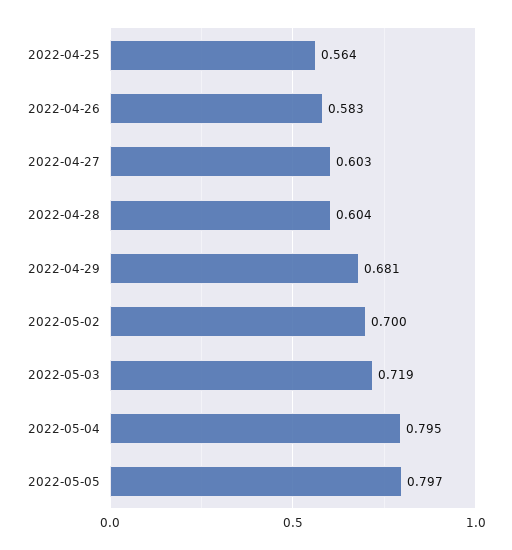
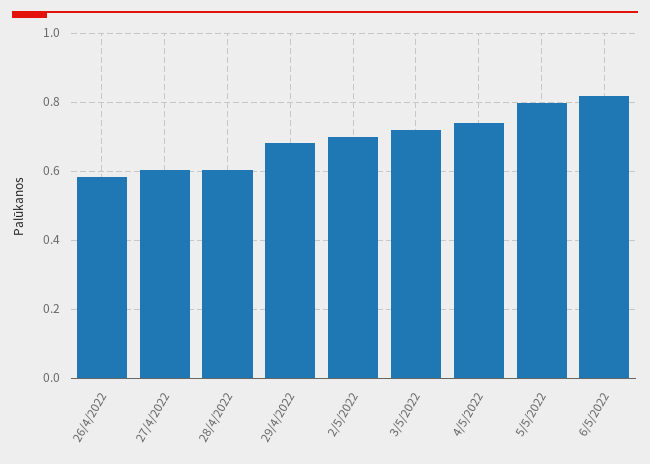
2022-04-25: 0.564 -> none
2022-05-04: 0.795 -> 0.74
6/5/2022: none -> 0.82

